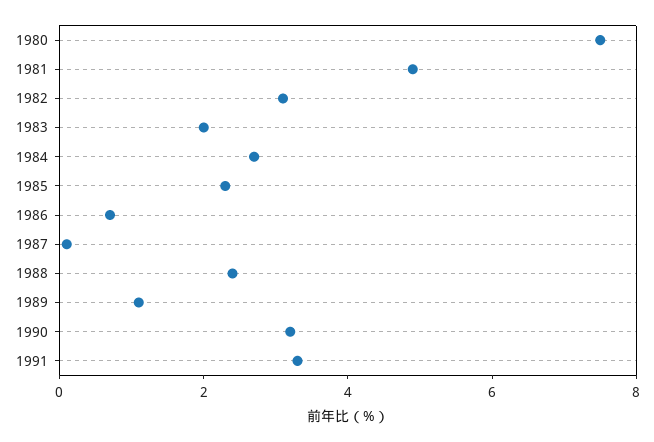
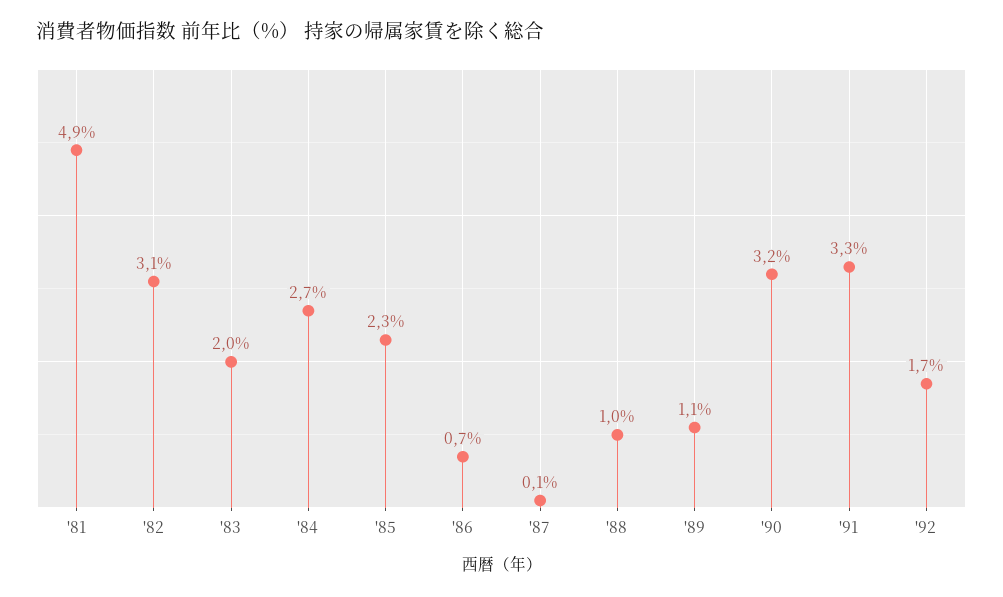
1980: 7.5 -> none
1988: 2.5 -> 1
'92: none -> 1.7

